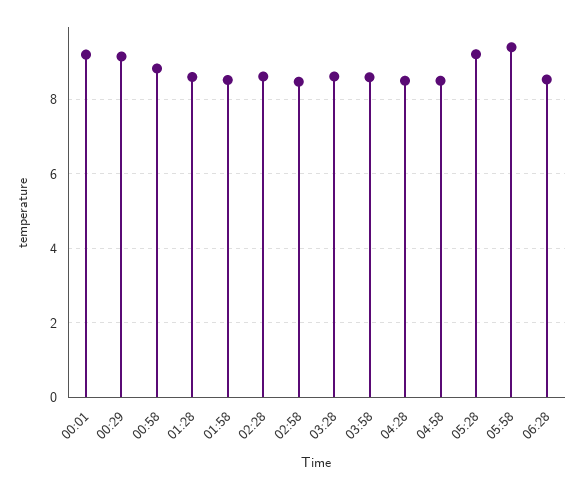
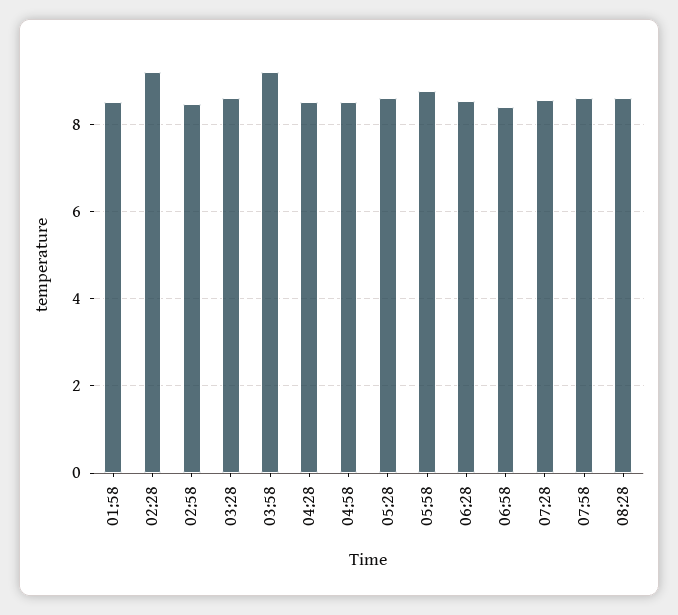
00:01: 9.2 -> none
00:29: 9.2 -> none
00:58: 8.8 -> none
01:28: 8.6 -> none
02:28: 8.6 -> 9.2
03:58: 8.6 -> 9.2
05:28: 9.2 -> 8.6
05:58: 9.4 -> 8.8
06:58: none -> 8.4
07:28: none -> 8.6
07:58: none -> 8.6
08:28: none -> 8.6

